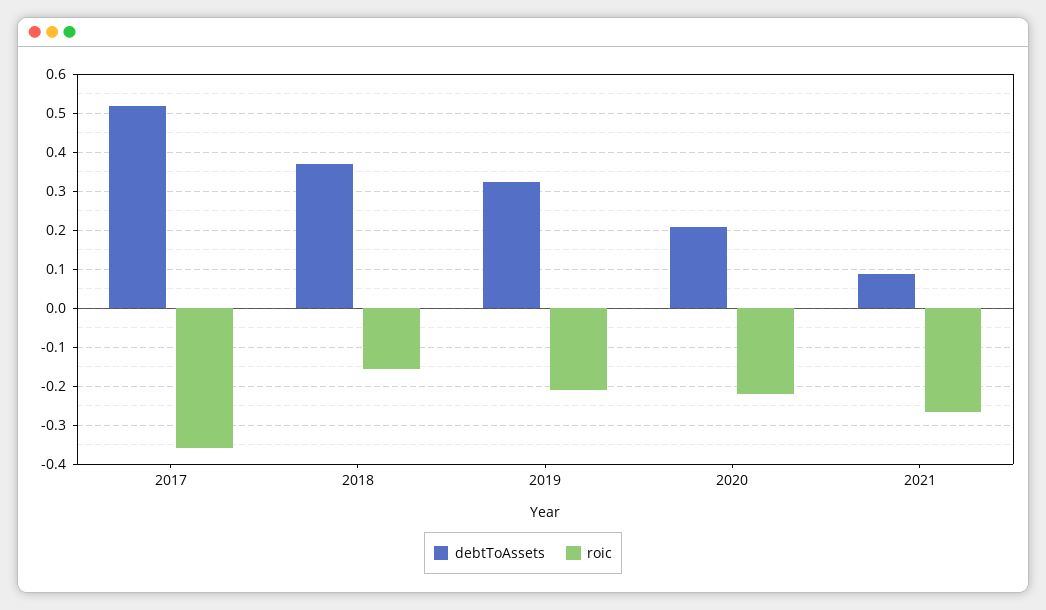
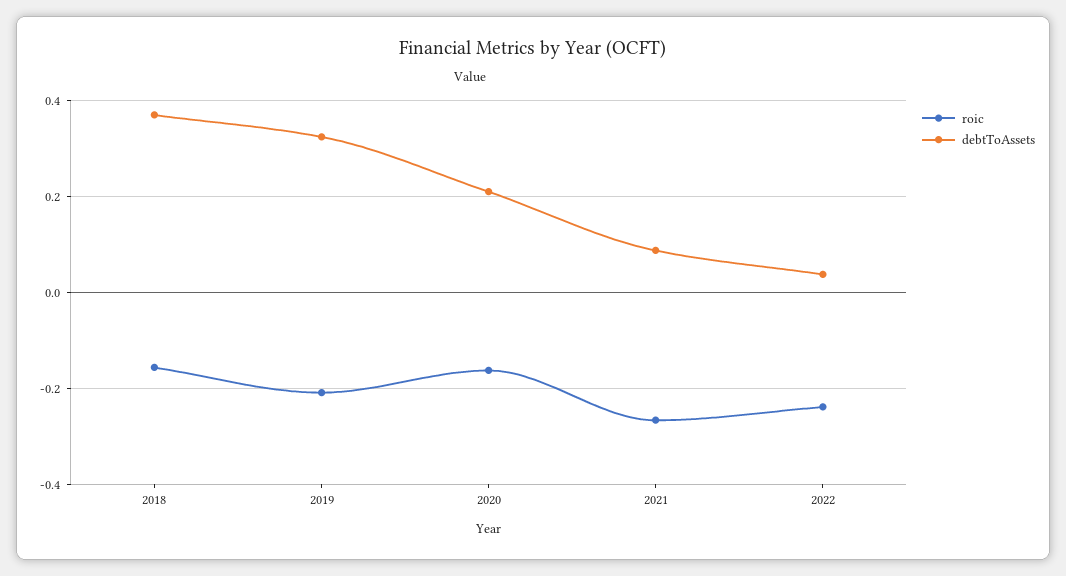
debtToAssets, 2017: 0.52 -> none
roic, 2017: -0.36 -> none
roic, 2020: -0.22 -> -0.16
roic, 2022: none -> -0.24
debtToAssets, 2022: none -> 0.04

